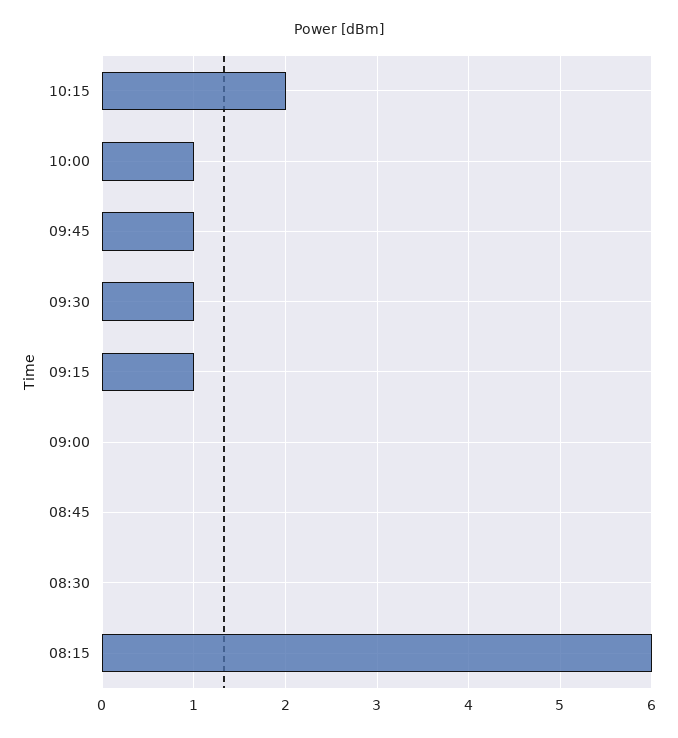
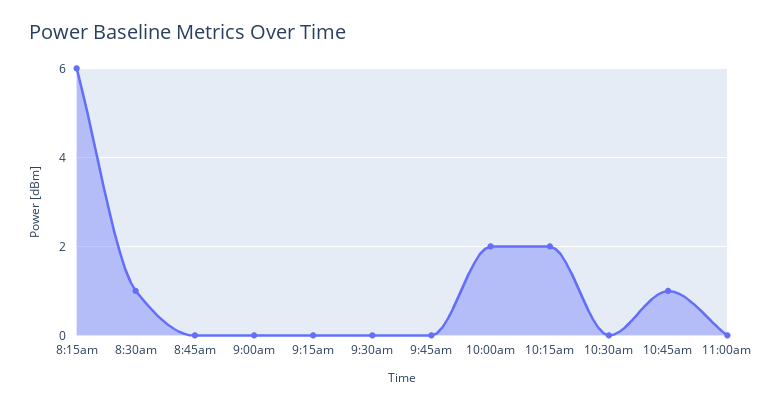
10:00: 1 -> 2
09:45: 1 -> 0
09:30: 1 -> 0
09:15: 1 -> 0
08:30: 0 -> 1
10:30am: none -> 0
10:45am: none -> 1
11:00am: none -> 0

